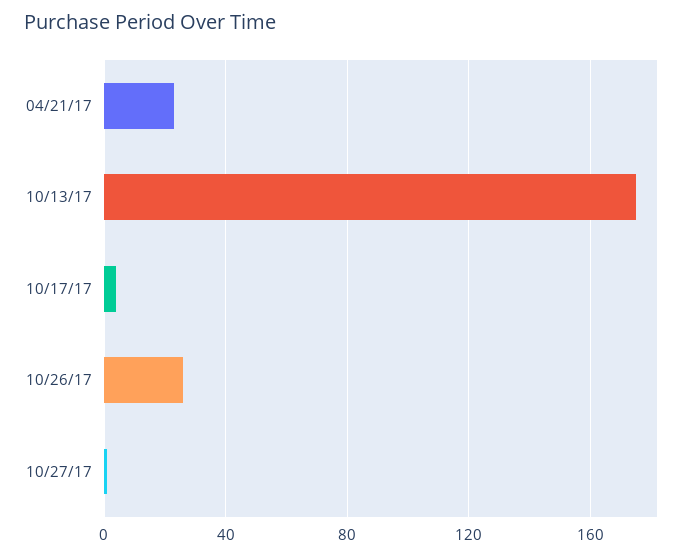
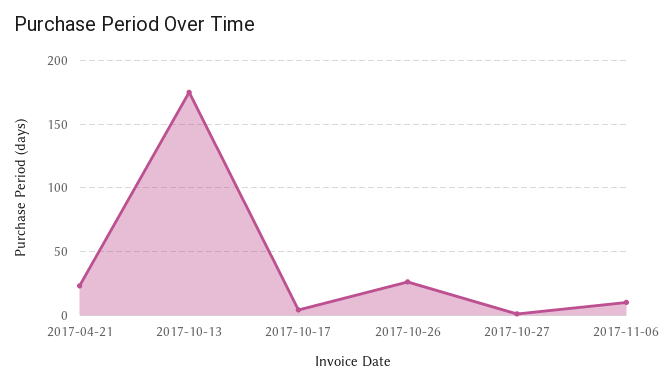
2017-11-06: none -> 10

